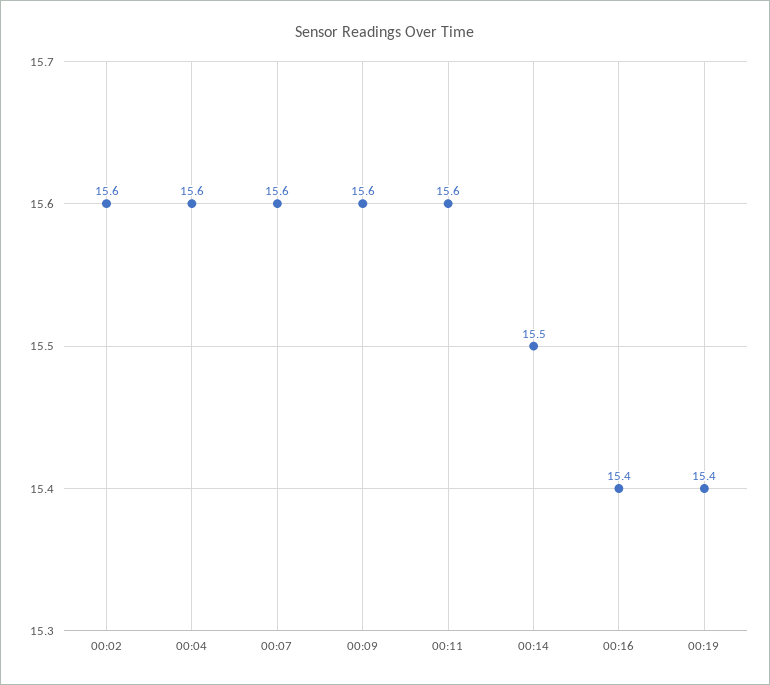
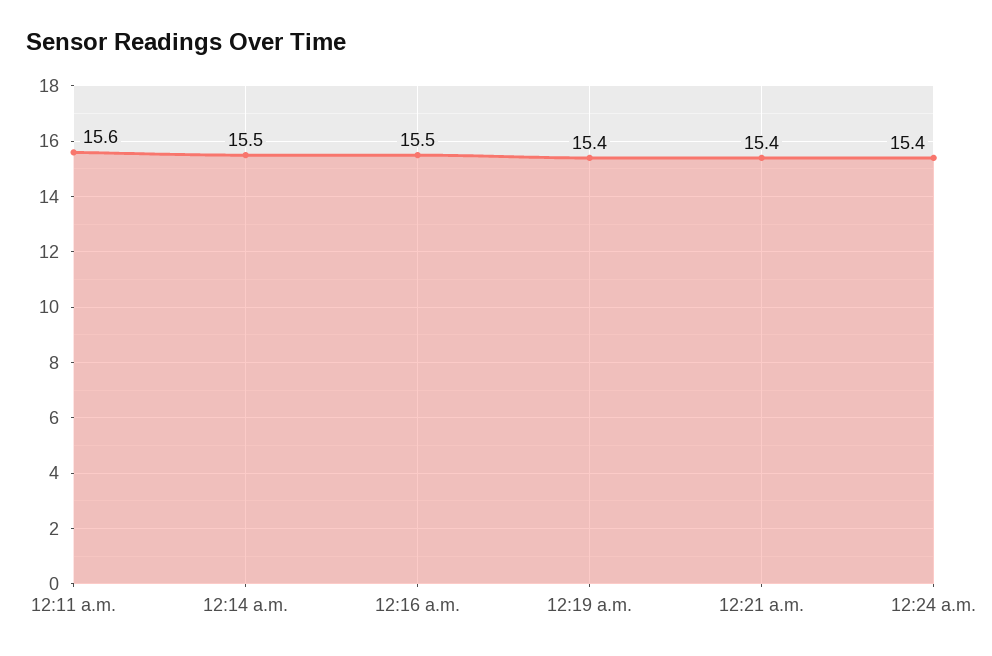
00:02: 15.6 -> none
00:04: 15.6 -> none
00:07: 15.6 -> none
00:09: 15.6 -> none
00:16: 15.4 -> 15.5
12:21 a.m.: none -> 15.4
12:24 a.m.: none -> 15.4

